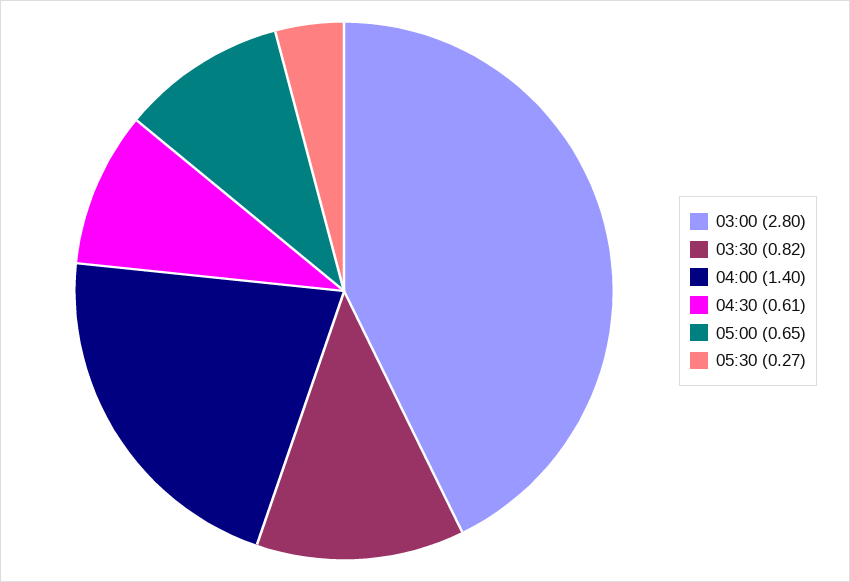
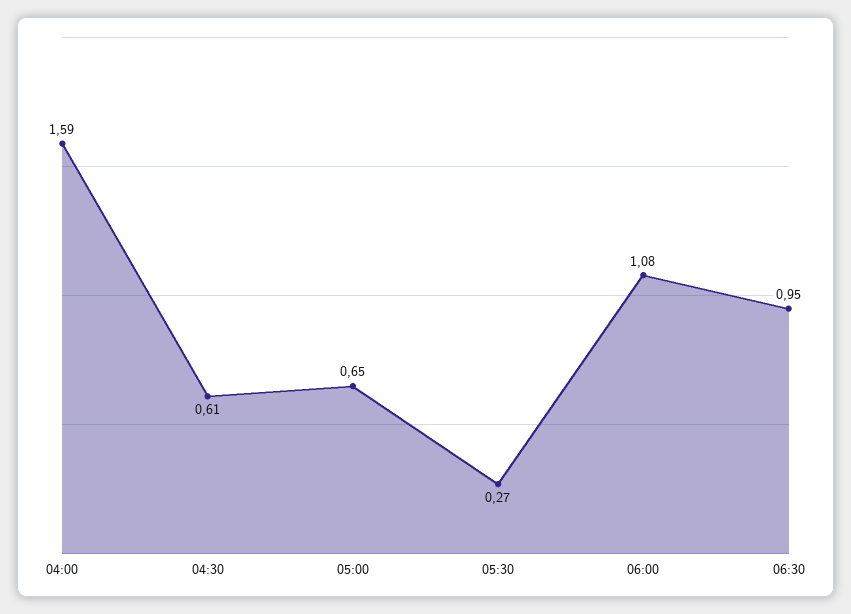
03:00: 2.8 -> none
03:30: 0.82 -> none
04:00: 1.4 -> 1.59
06:00: none -> 1.08
06:30: none -> 0.95

